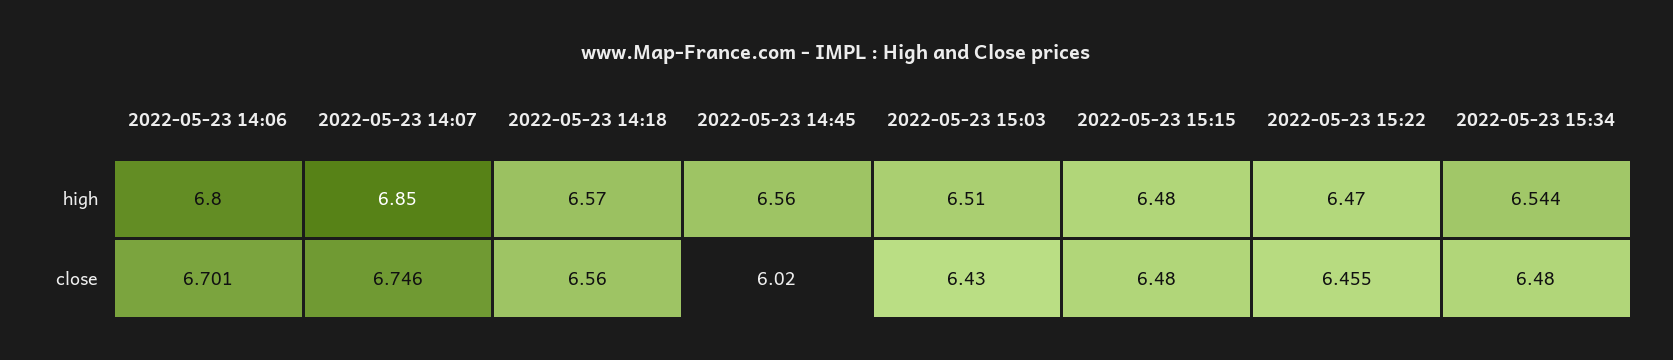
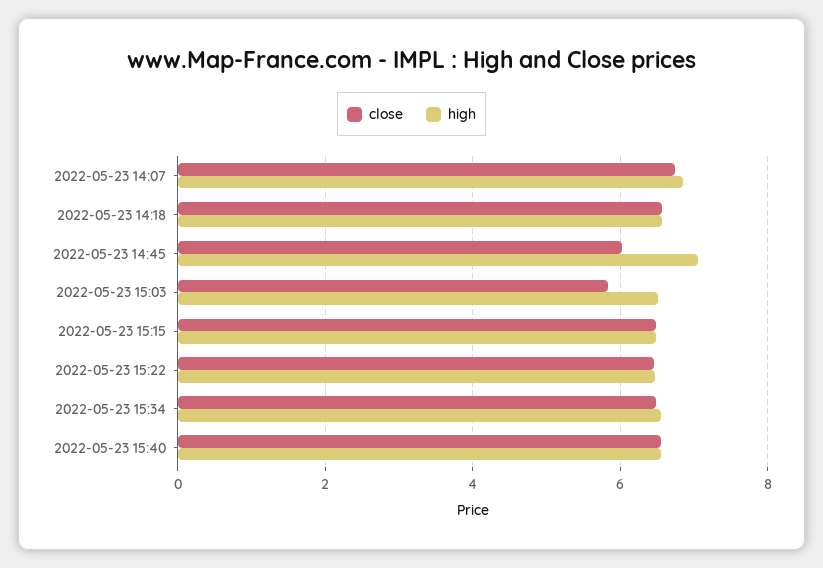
high, 2022-05-23 14:06: 6.8 -> none
high, 2022-05-23 14:45: 6.56 -> 7
close, 2022-05-23 14:06: 6.701 -> none
close, 2022-05-23 15:03: 6.43 -> 5.8
close, 2022-05-23 15:40: none -> 6.6
high, 2022-05-23 15:40: none -> 6.6

